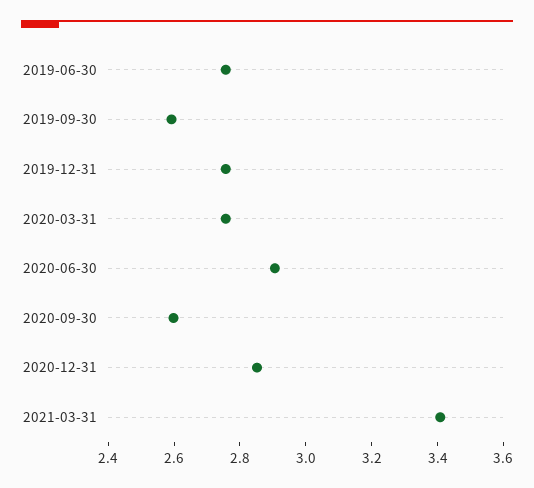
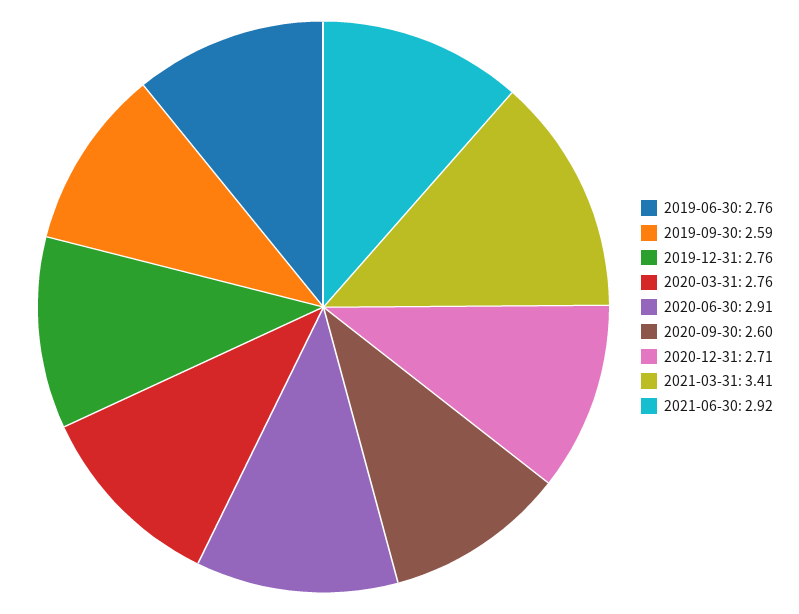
2020-12-31: 2.85 -> 2.71
2021-06-30: none -> 2.92

